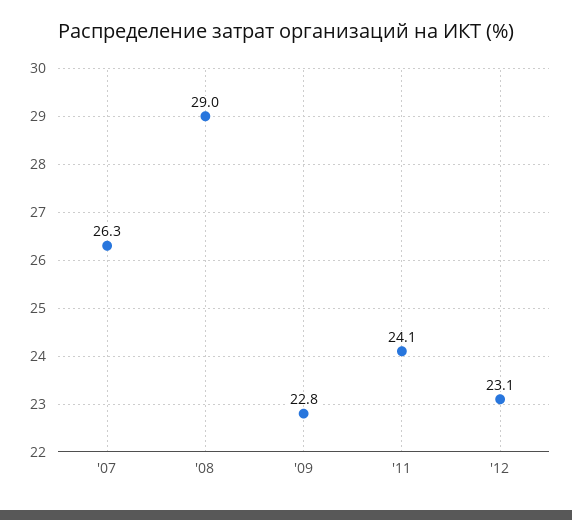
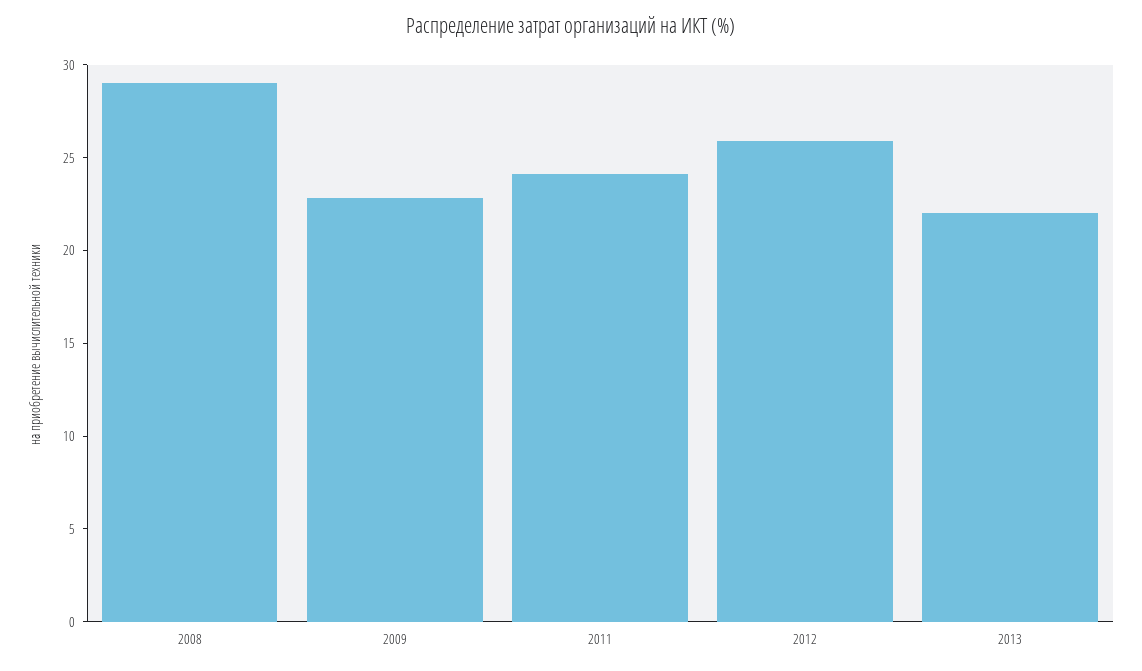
'07: 26.3 -> none
'12: 23.1 -> 26
2013: none -> 22

